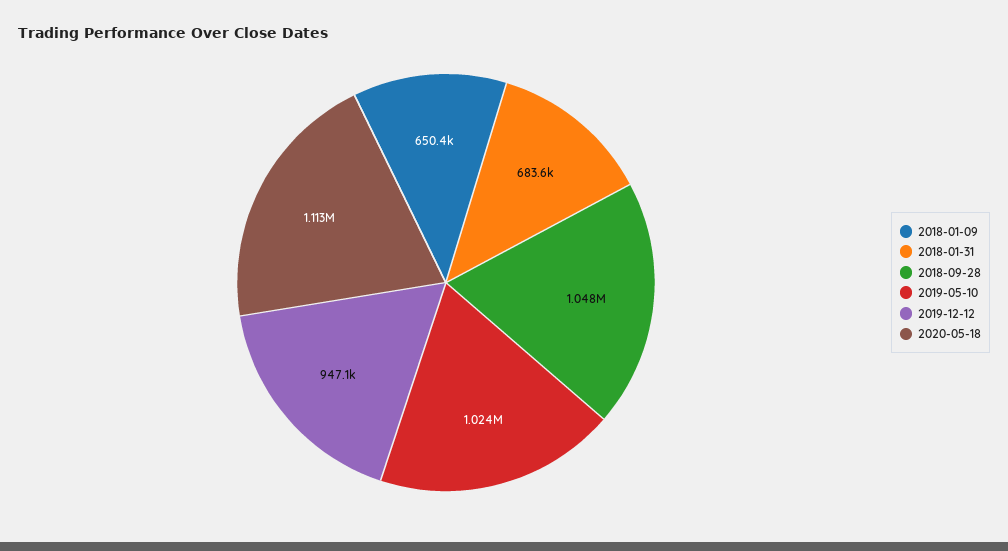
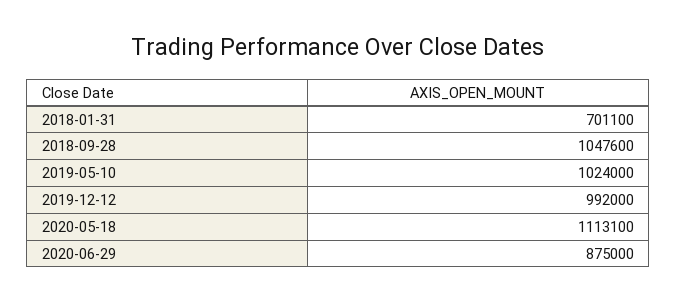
2018-01-09: 650400 -> none
2018-01-31: 683600 -> 701100
2019-12-12: 947100 -> 992000
2020-06-29: none -> 875000

